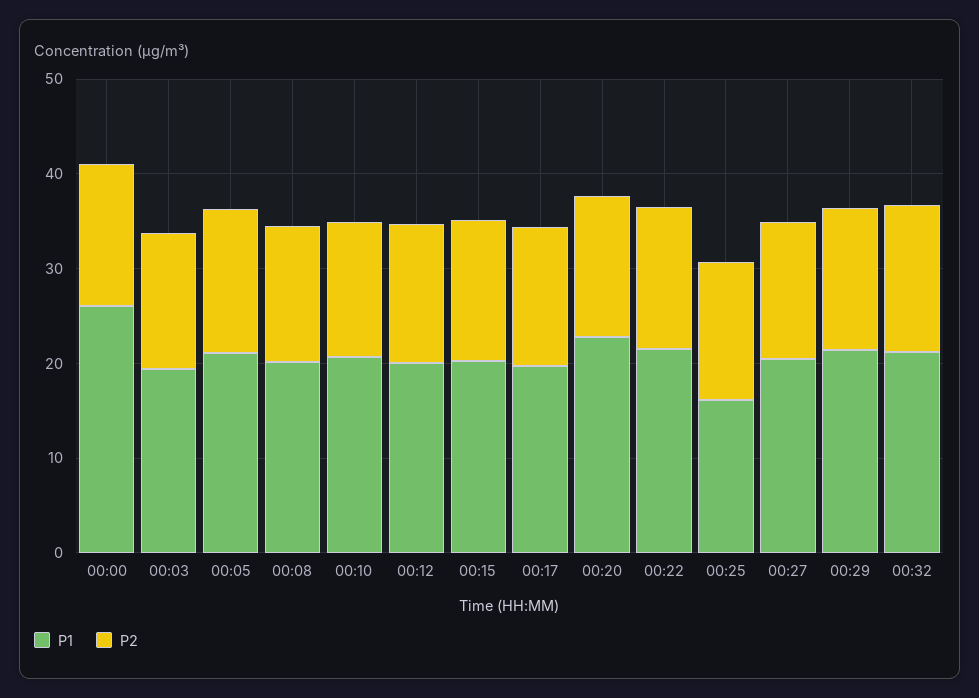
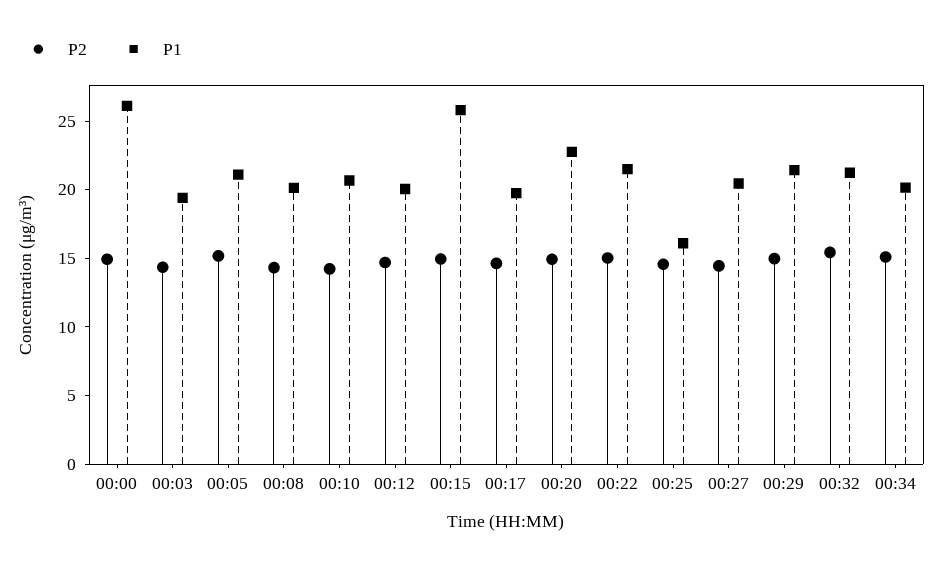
P1, 00:15: 20 -> 26
P2, 00:34: none -> 15
P1, 00:34: none -> 20

